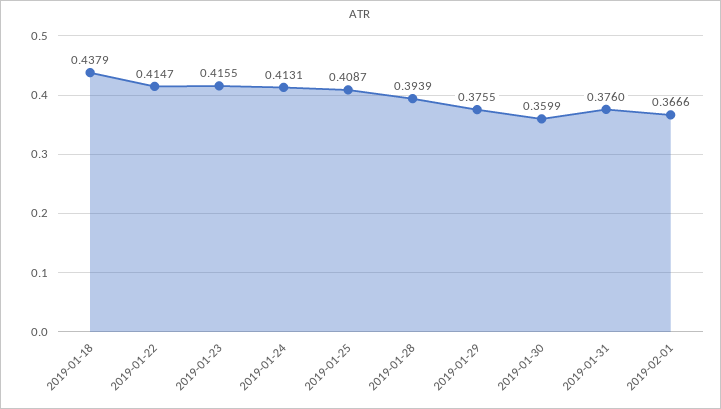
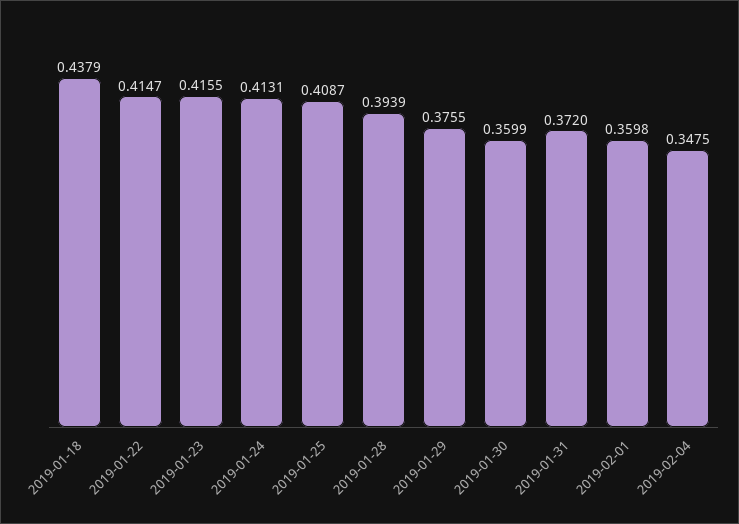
2019-01-31: 0.376 -> 0.372
2019-02-01: 0.3666 -> 0.3598
2019-02-04: none -> 0.3475

